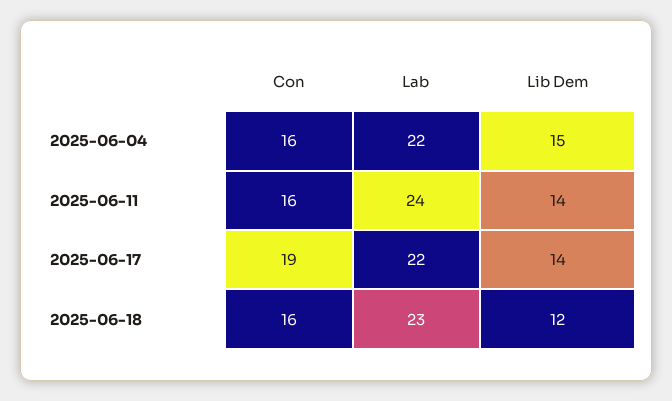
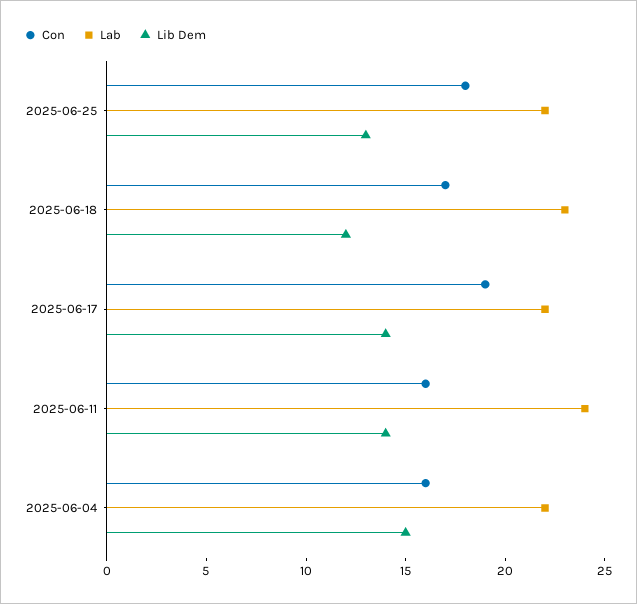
Con, 2025-06-18: 16 -> 17
Con, 2025-06-25: none -> 18
Lab, 2025-06-25: none -> 22
Lib Dem, 2025-06-25: none -> 13

